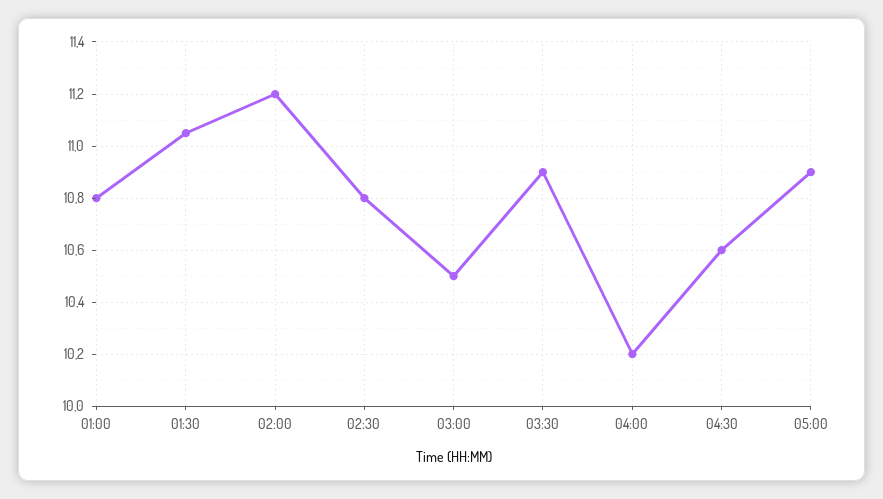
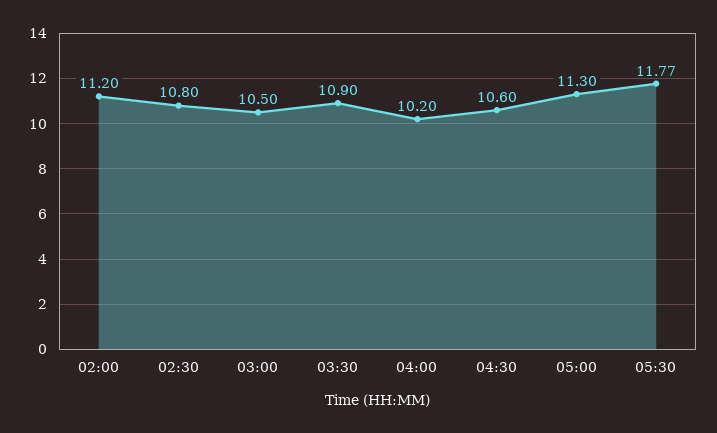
01:00: 10.8 -> none
01:30: 11.05 -> none
05:00: 10.9 -> 11.3
05:30: none -> 11.77

